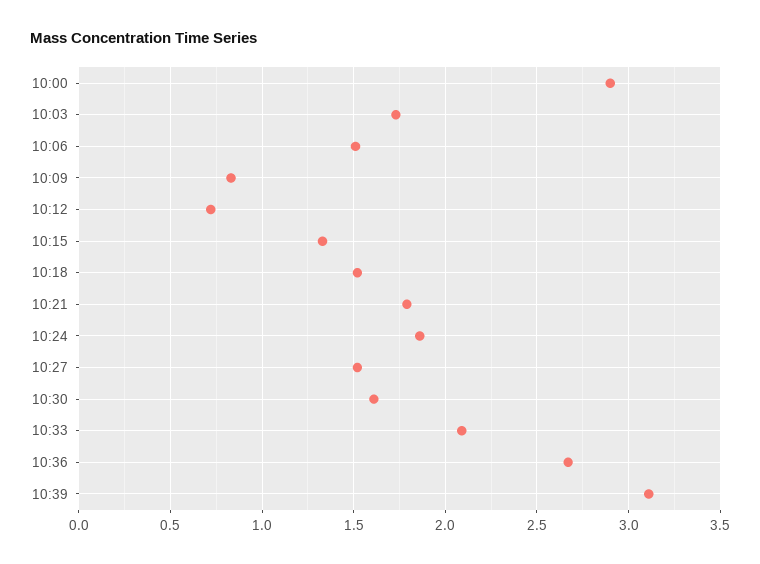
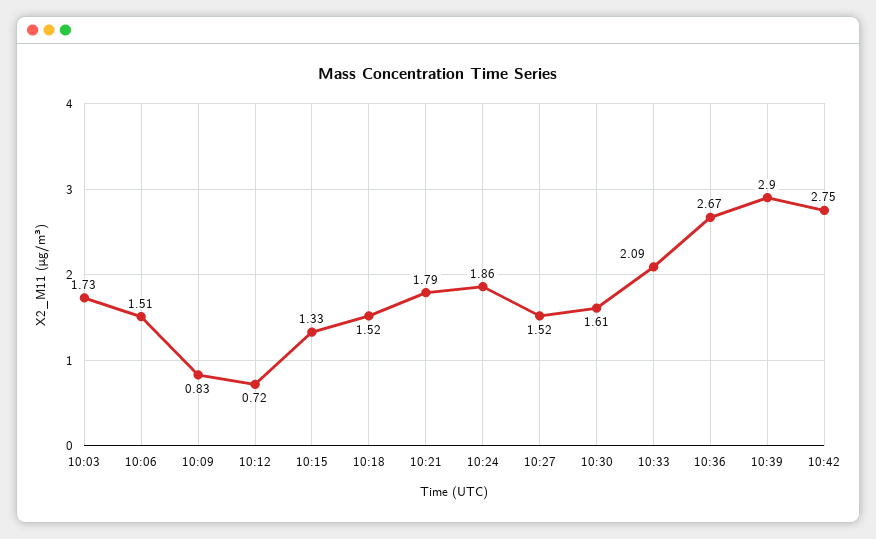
10:00: 2.9 -> none
10:39: 3.1 -> 2.9
10:42: none -> 2.75

